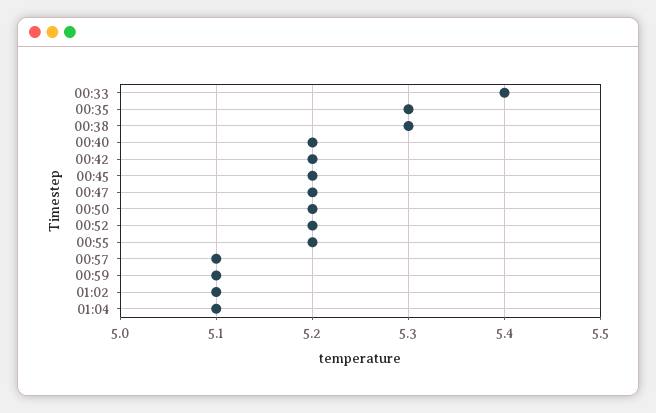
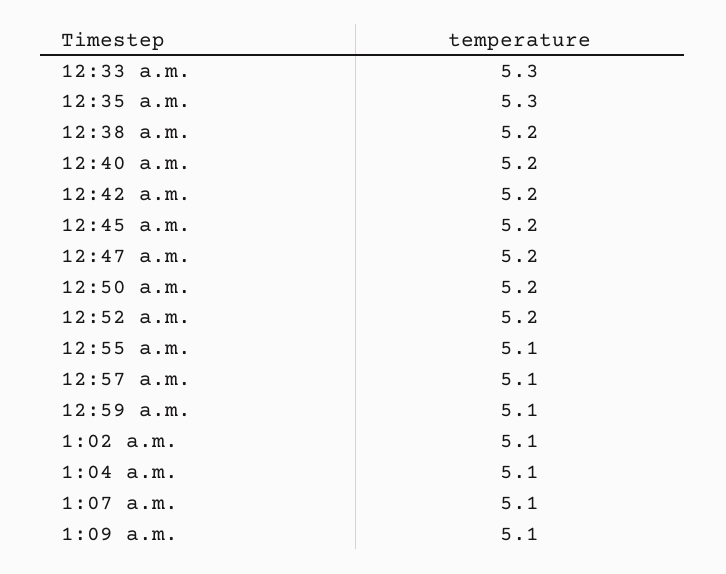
00:33: 5.4 -> 5.3
00:38: 5.3 -> 5.2
00:55: 5.2 -> 5.1
1:07 a.m.: none -> 5.1
1:09 a.m.: none -> 5.1

